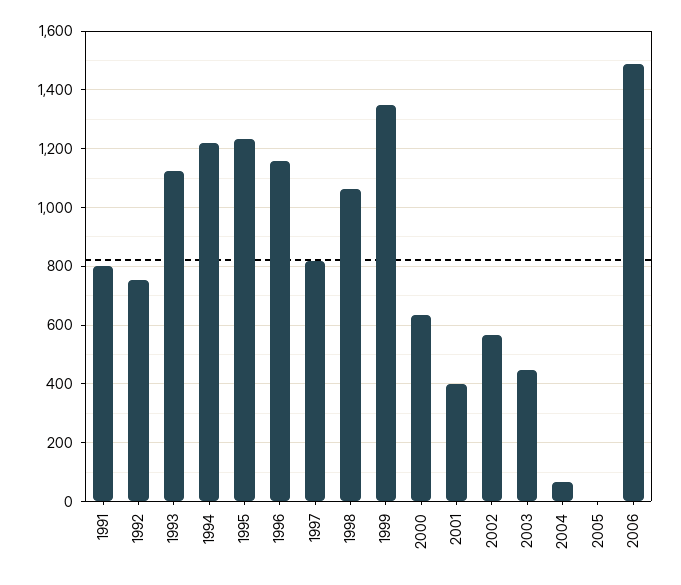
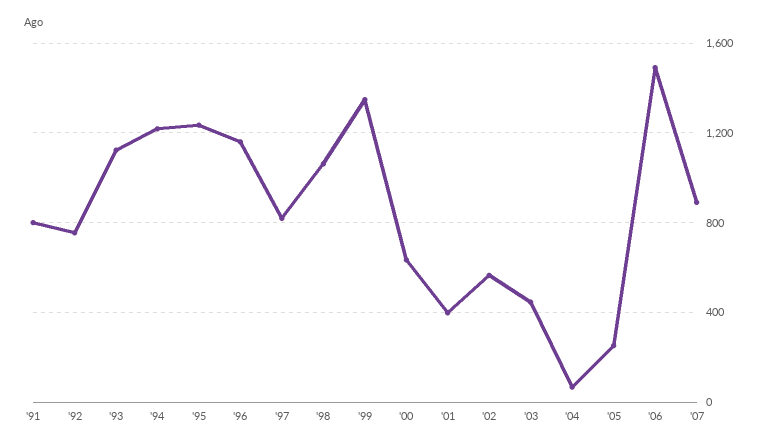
2005: 0 -> 250
'07: none -> 900

